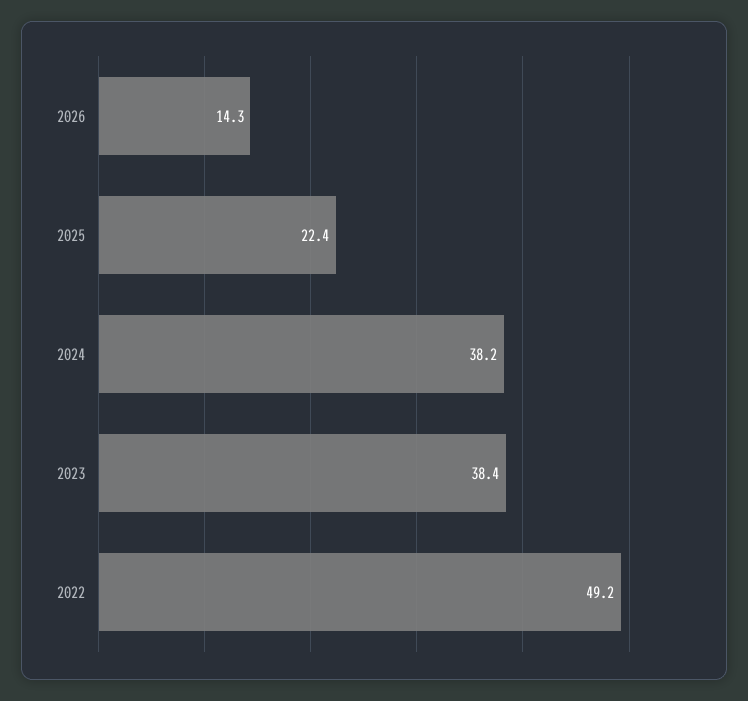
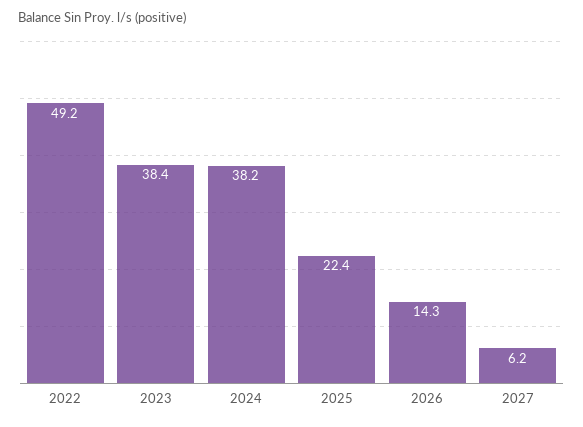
2027: none -> 6.2

